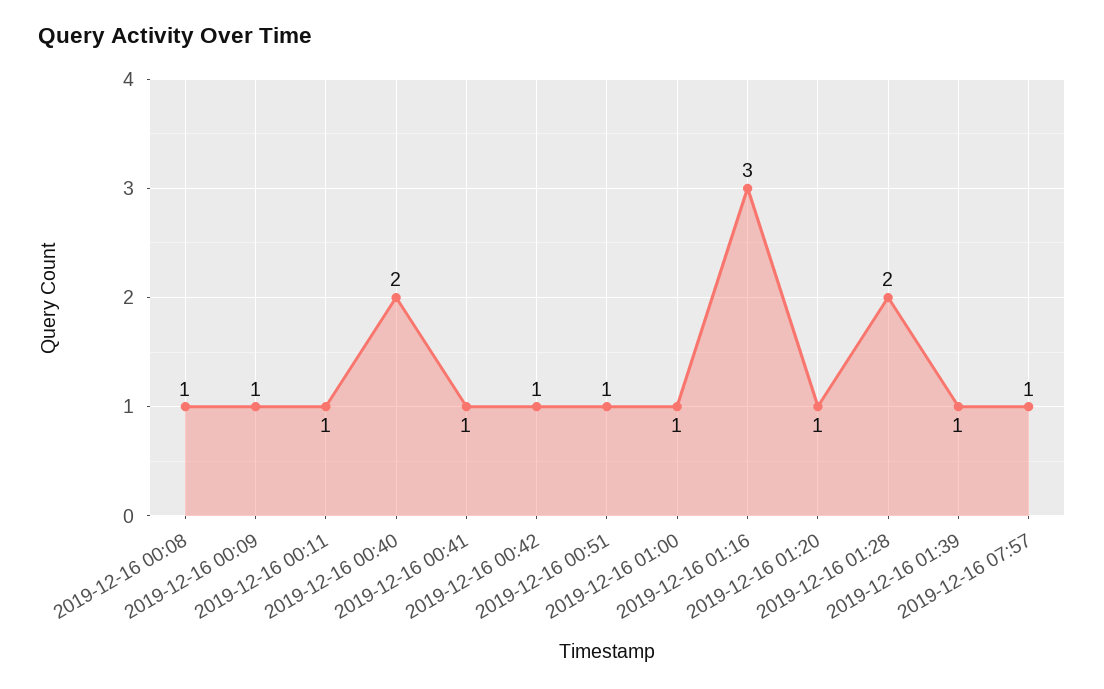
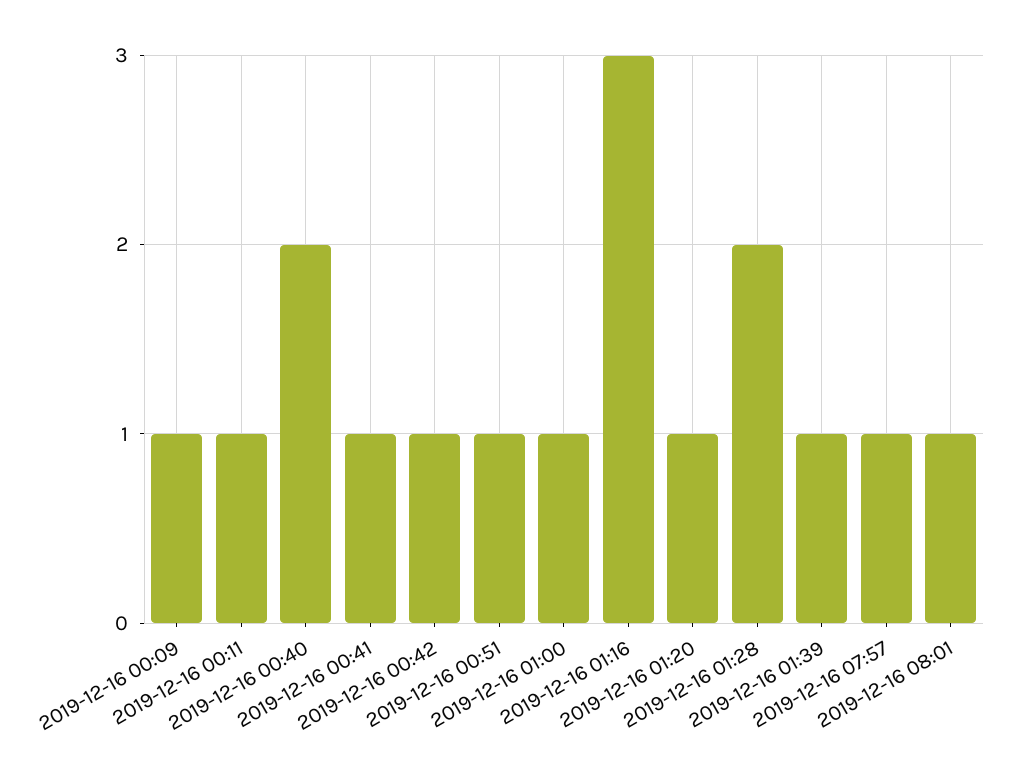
2019-12-16 00:08: 1 -> none
2019-12-16 08:01: none -> 1

